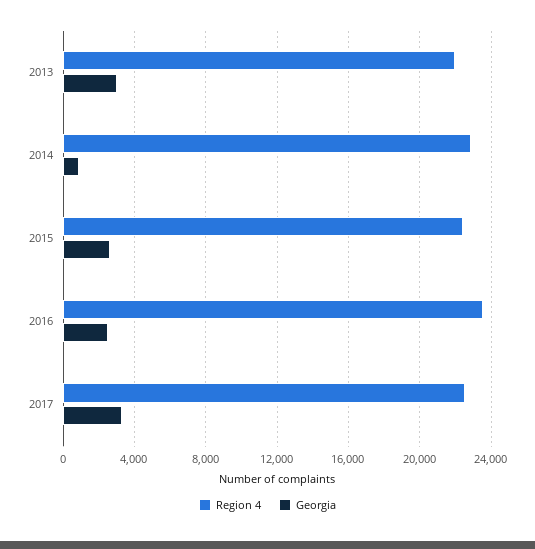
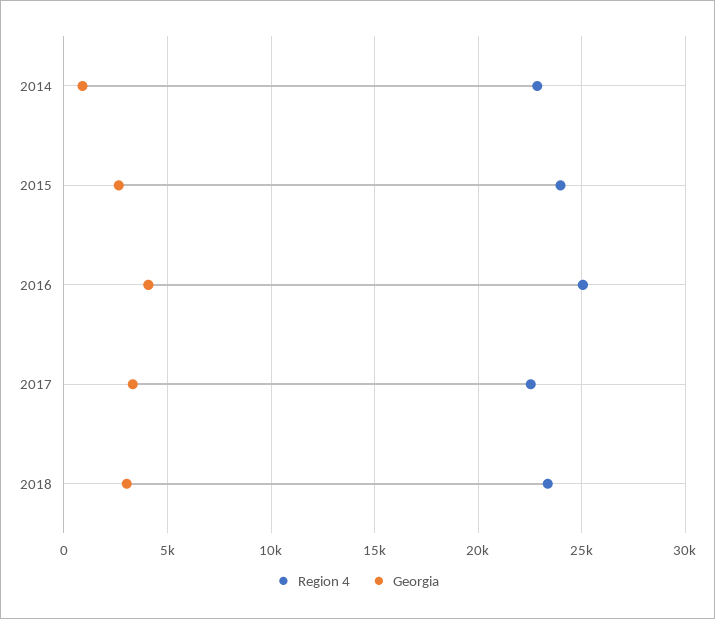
Region 4, 2013: 22000 -> none
Georgia, 2013: 3000 -> none
Region 4, 2015: 22500 -> 24000
Region 4, 2016: 23500 -> 25000
Georgia, 2016: 2500 -> 4000
Region 4, 2018: none -> 23500
Georgia, 2018: none -> 3000

